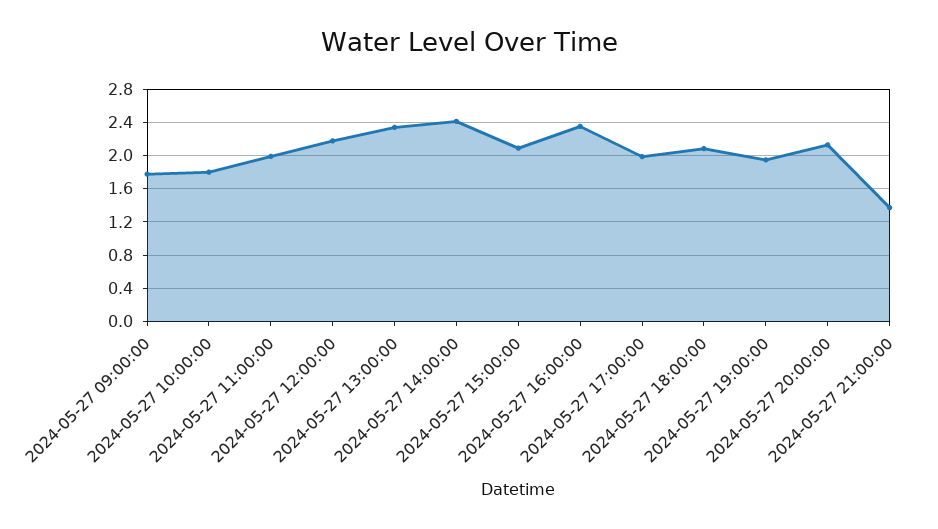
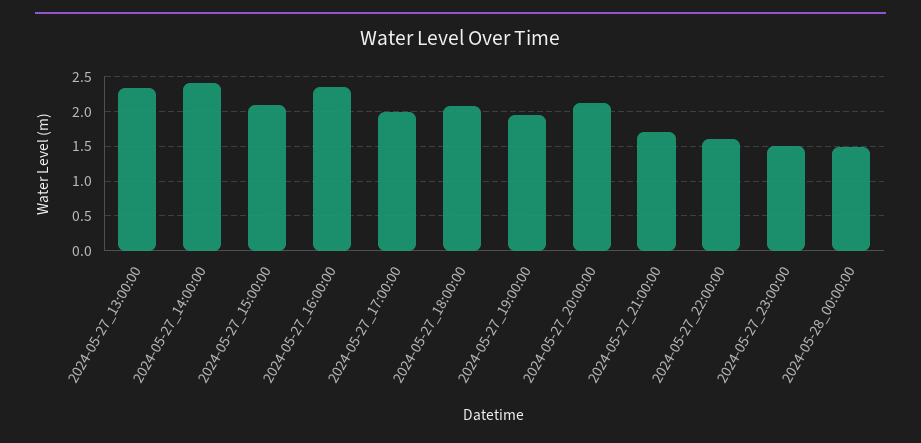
2024-05-27 09:00:00: 1.8 -> none
2024-05-27 10:00:00: 1.8 -> none
2024-05-27 11:00:00: 2 -> none
2024-05-27 12:00:00: 2.2 -> none
2024-05-27 21:00:00: 1.4 -> 1.7
2024-05-27_22:00:00: none -> 1.6
2024-05-27_23:00:00: none -> 1.5
2024-05-28_00:00:00: none -> 1.5

